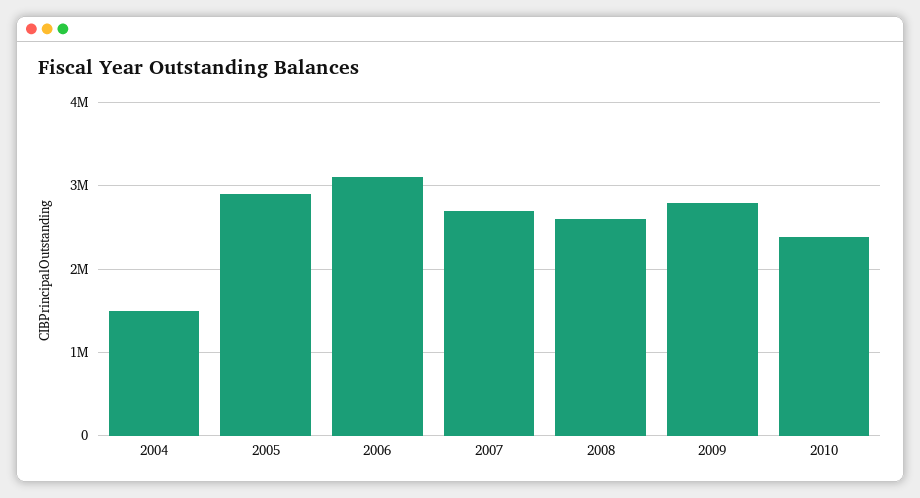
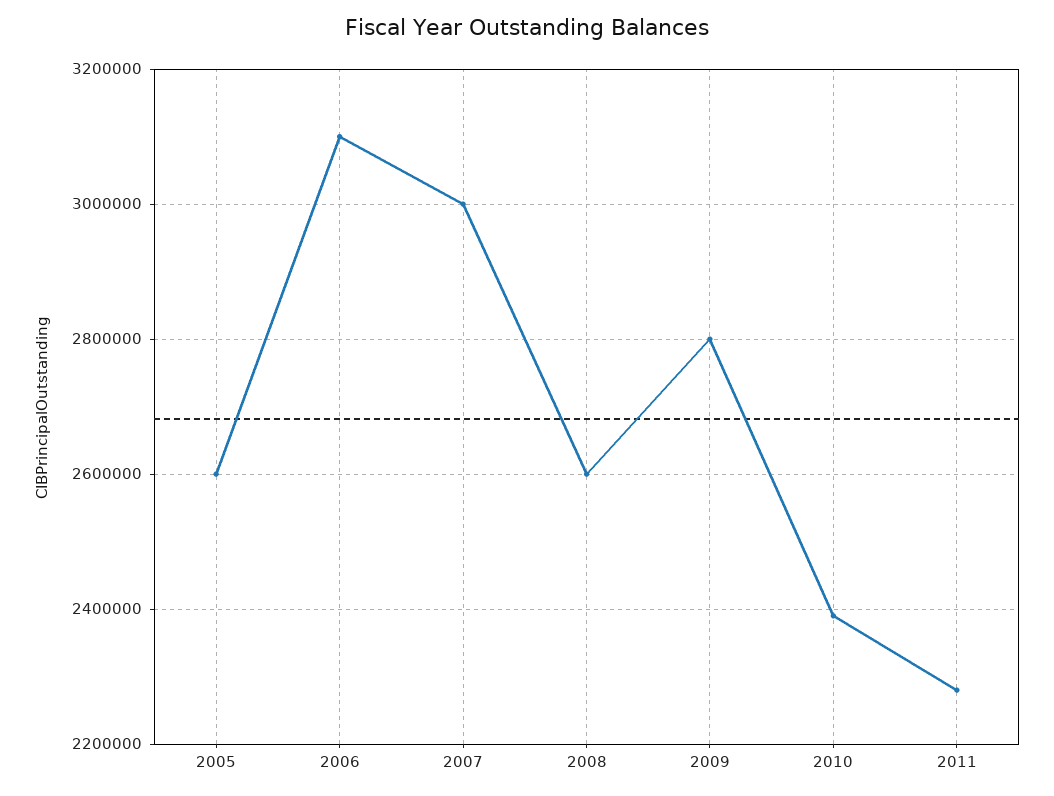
2004: 1500000 -> none
2005: 2900000 -> 2600000
2007: 2700000 -> 3000000
2011: none -> 2280000

